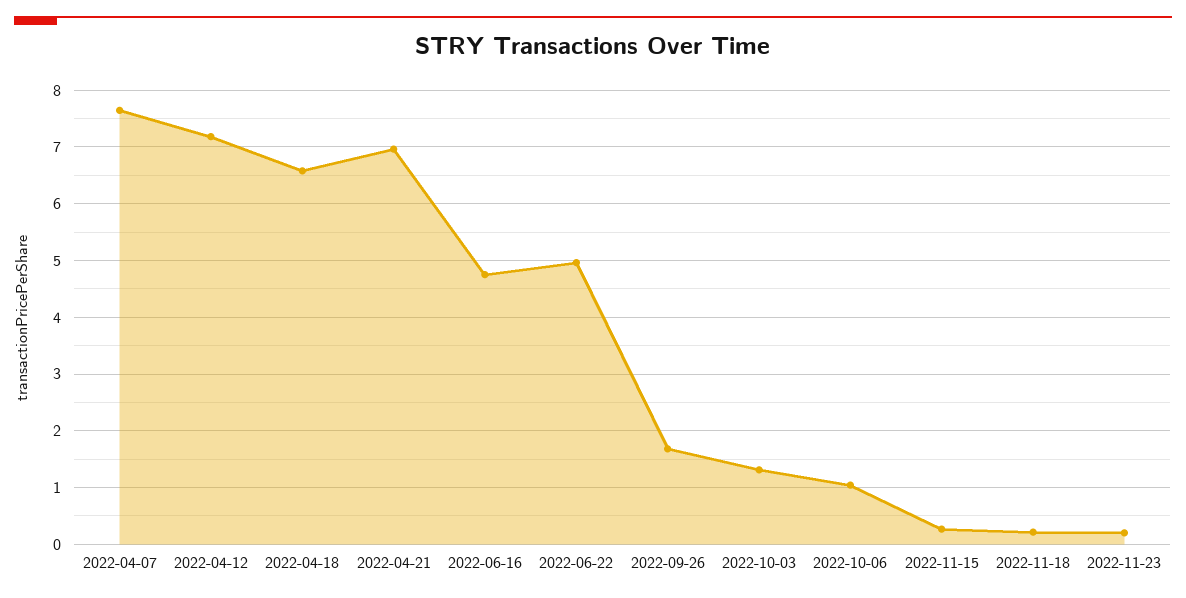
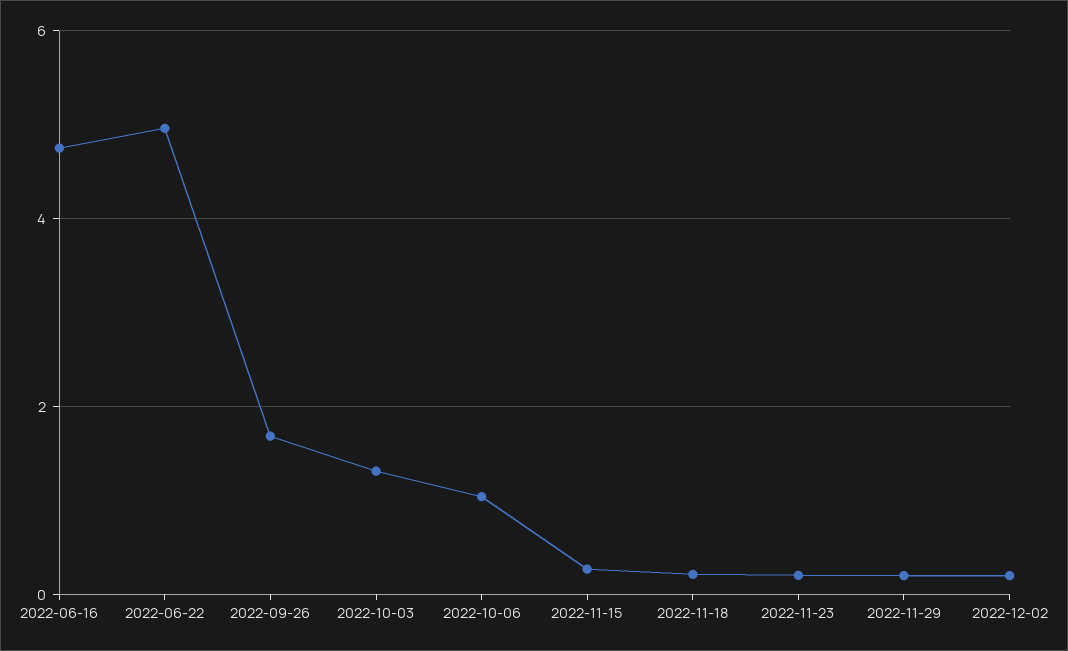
2022-04-07: 7.6 -> none
2022-04-12: 7.2 -> none
2022-04-18: 6.6 -> none
2022-04-21: 7 -> none
2022-11-29: none -> 0.2
2022-12-02: none -> 0.2

